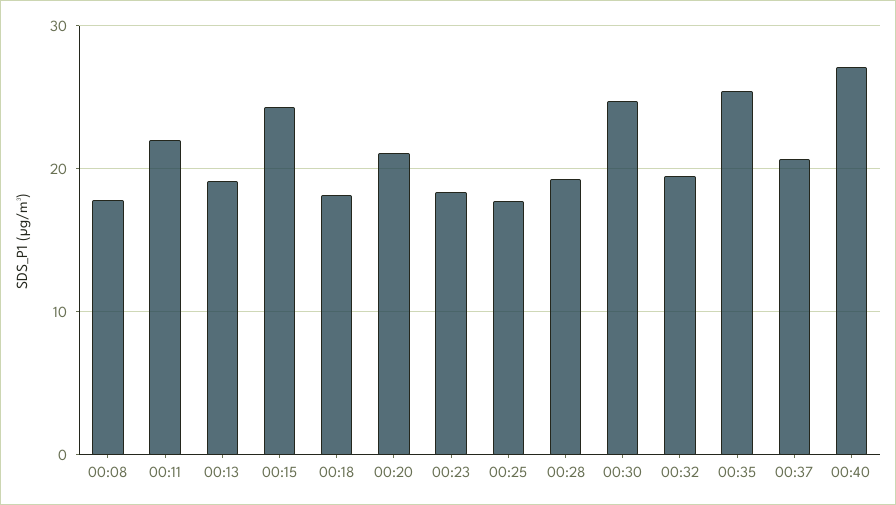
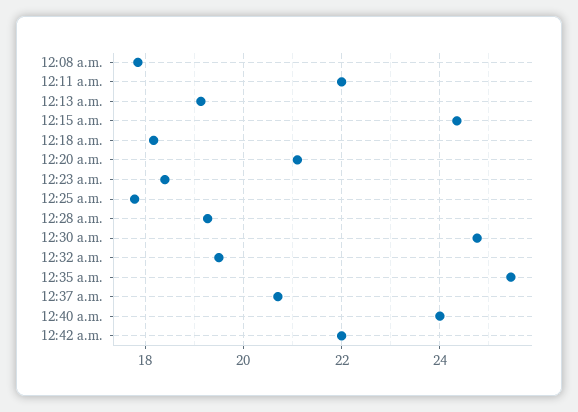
00:40: 27 -> 24
12:42 a.m.: none -> 22

